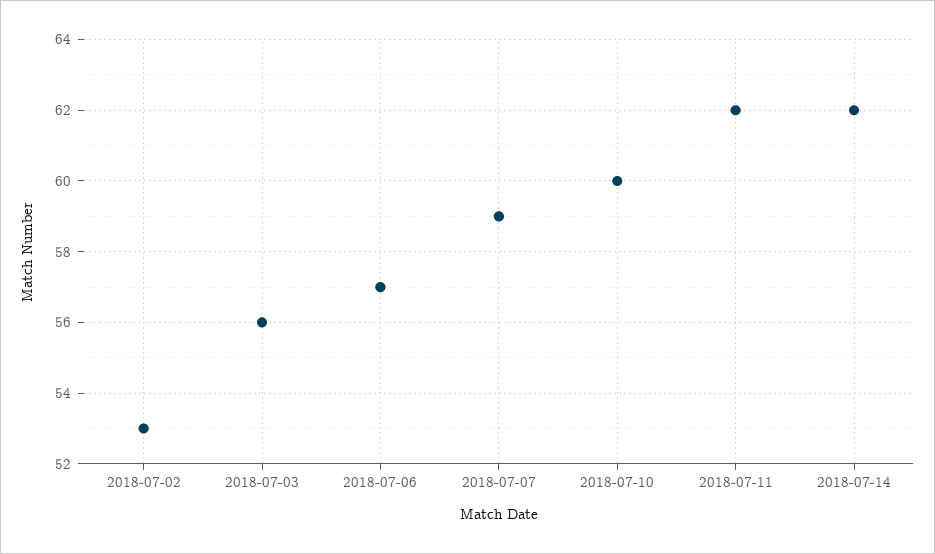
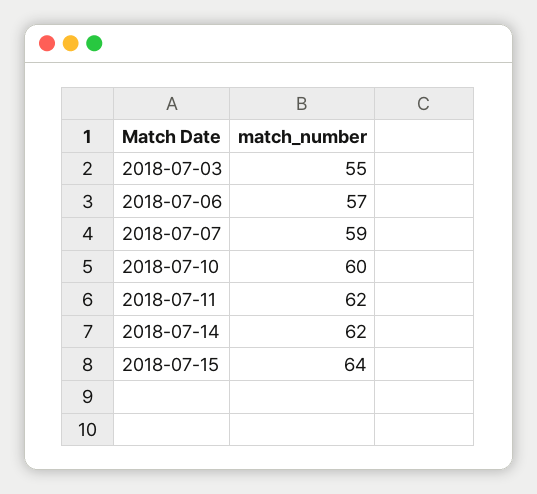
2018-07-02: 53 -> none
2018-07-03: 56 -> 55
2018-07-15: none -> 64

